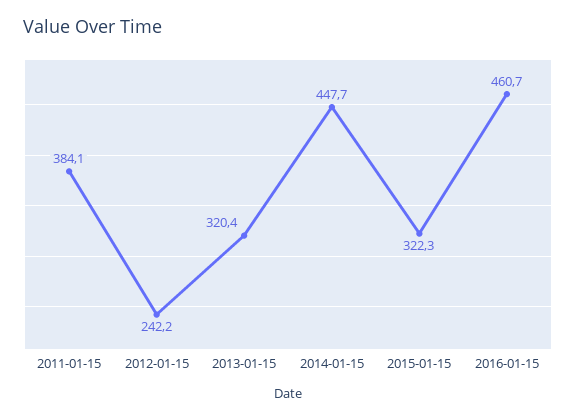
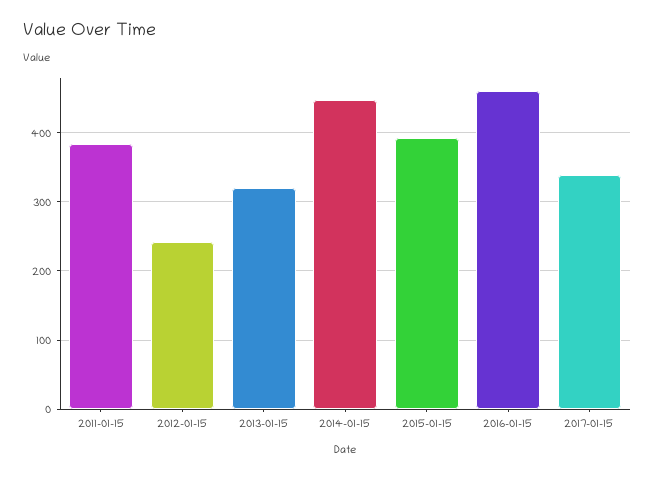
2015-01-15: 322.3 -> 390
2017-01-15: none -> 340

